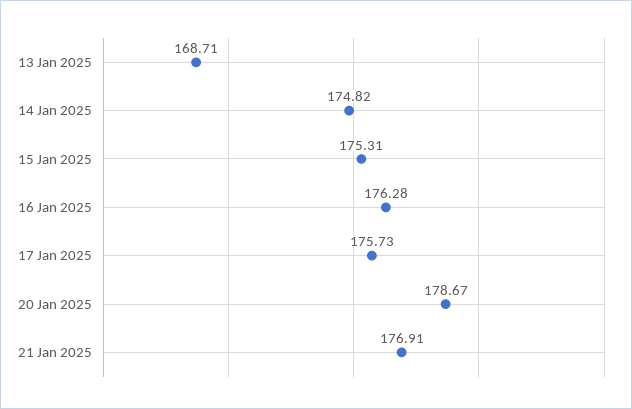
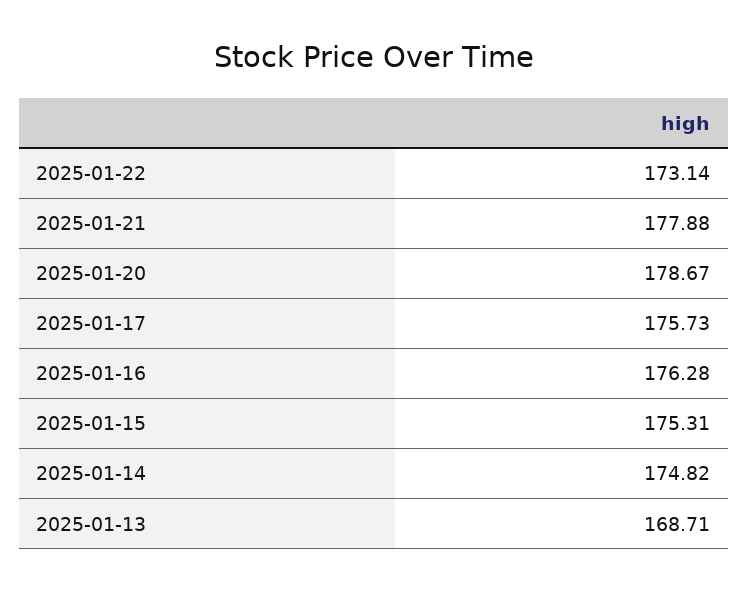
21 Jan 2025: 176.91 -> 177.88
2025-01-22: none -> 173.14

